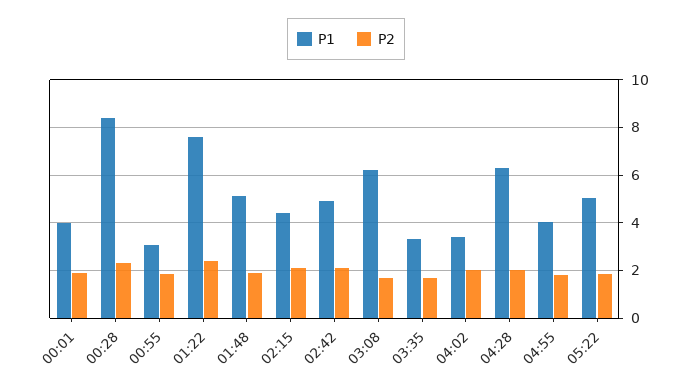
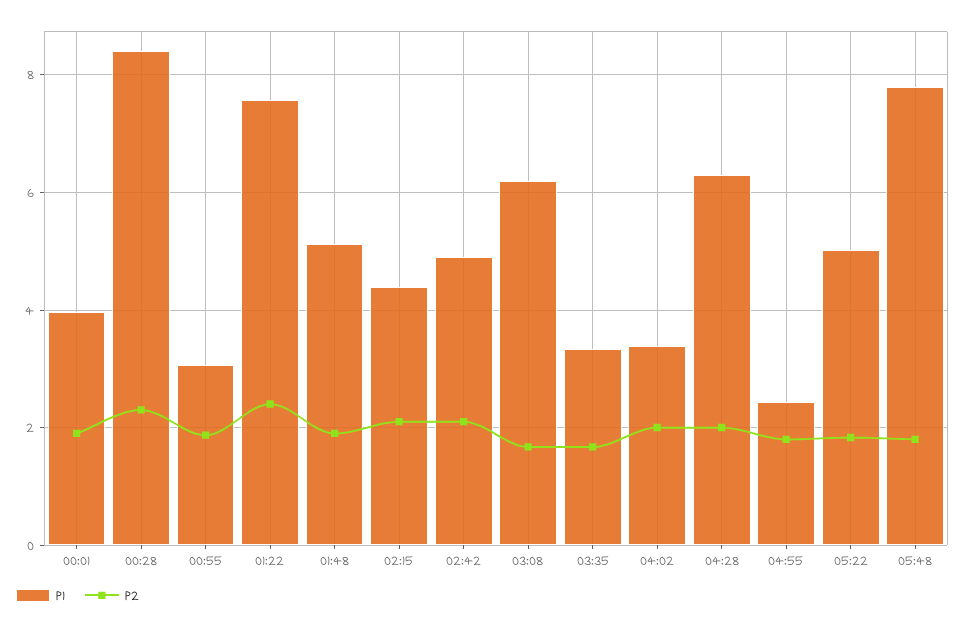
P1, 04:55: 4 -> 2.4
P1, 05:48: none -> 7.8
P2, 05:48: none -> 1.8

